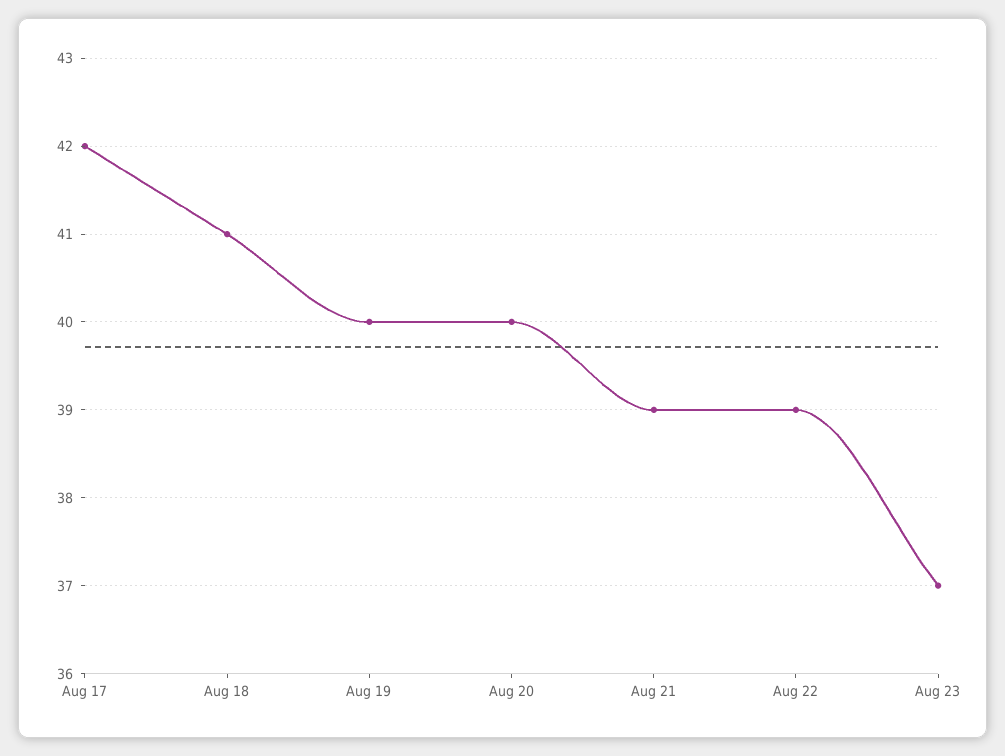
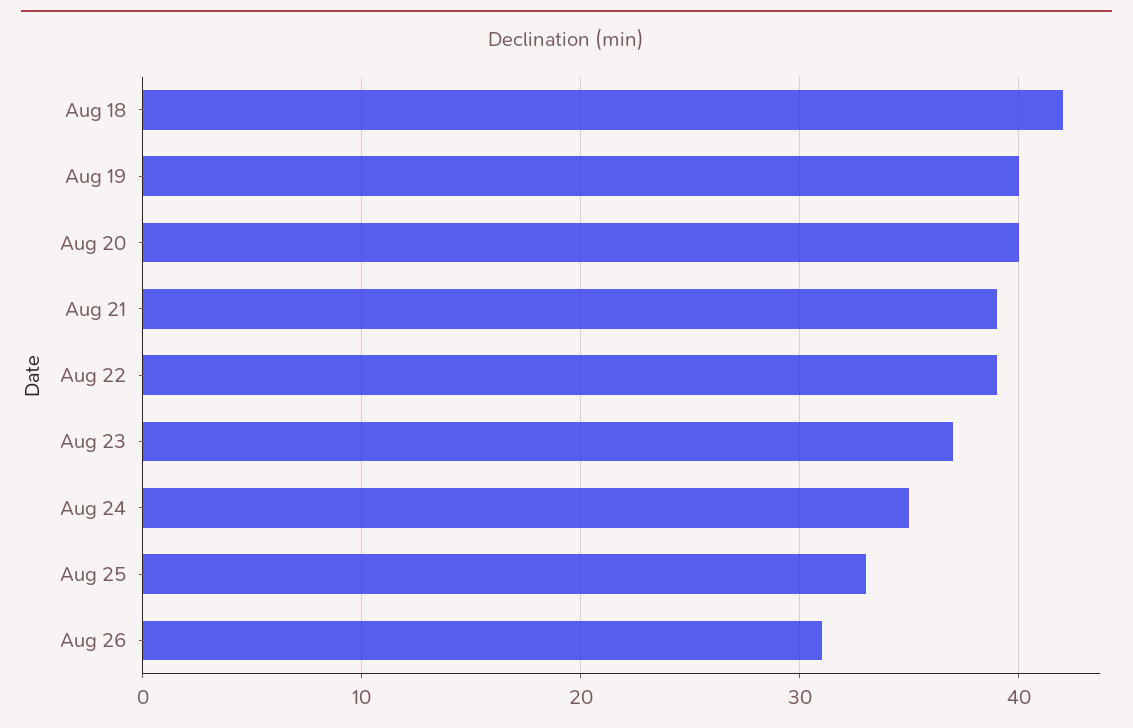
Aug 17: 42 -> none
Aug 18: 41 -> 42
Aug 24: none -> 35
Aug 25: none -> 33
Aug 26: none -> 31

